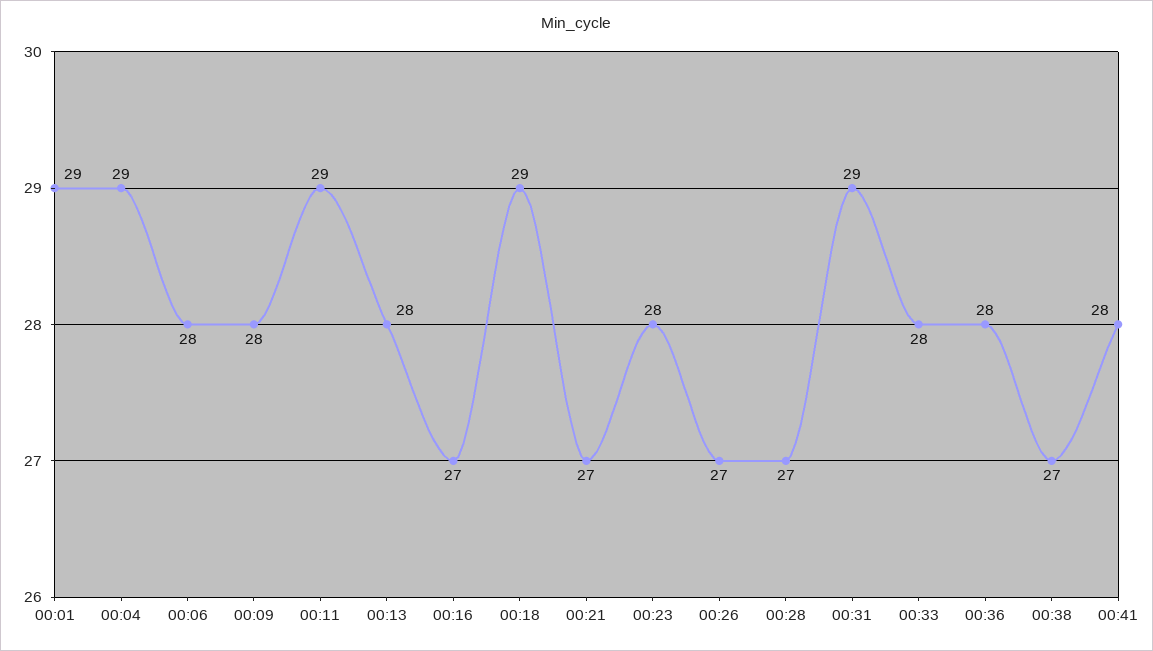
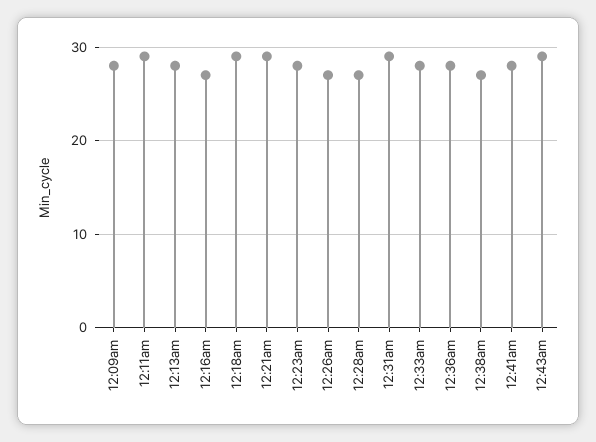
00:01: 29 -> none
00:04: 29 -> none
00:06: 28 -> none
00:21: 27 -> 29
12:43am: none -> 29

